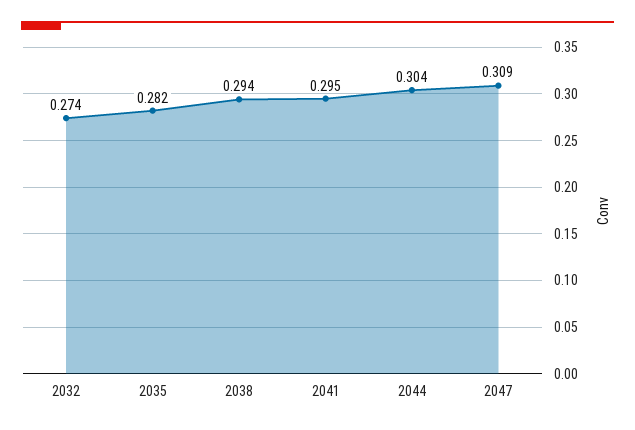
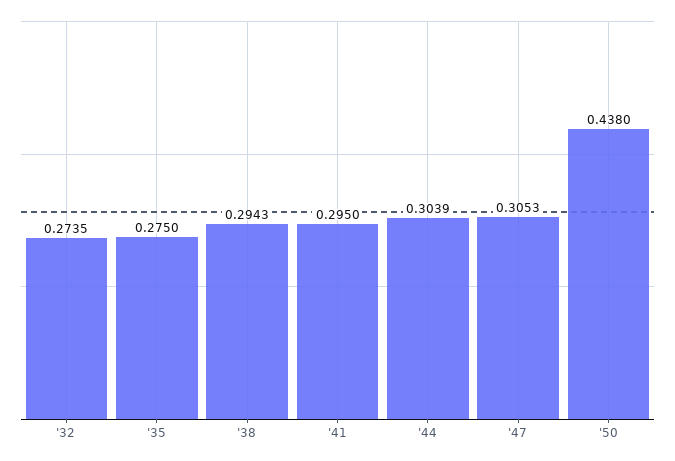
2035: 0.282 -> 0.275
2047: 0.309 -> 0.3053
'50: none -> 0.438

